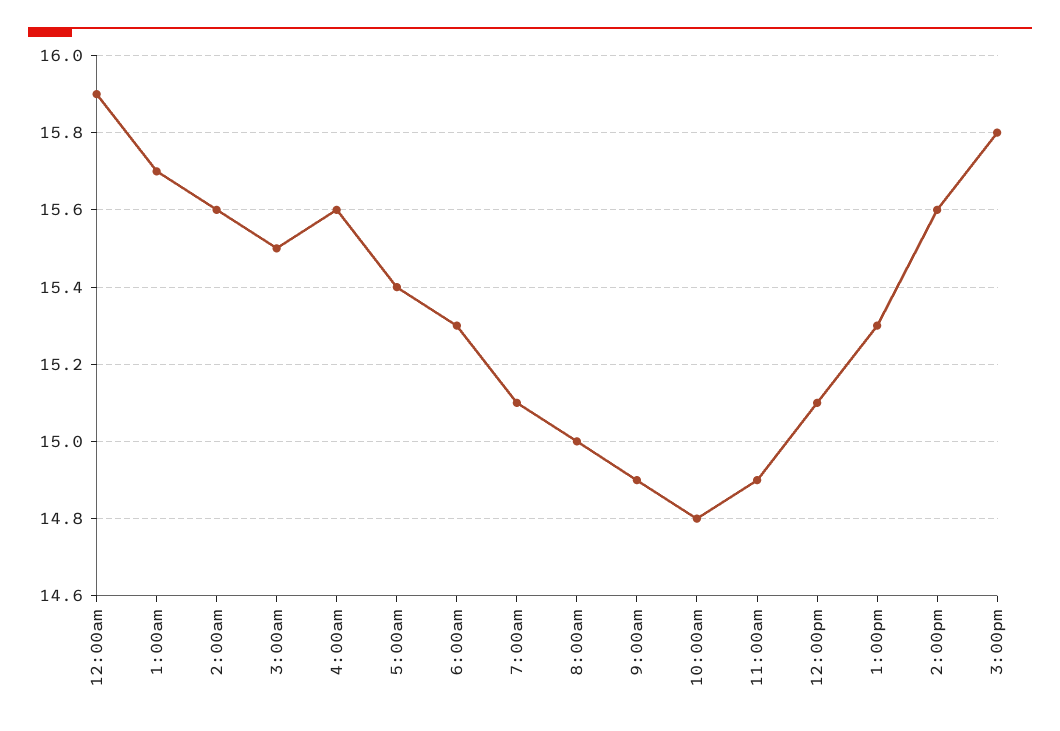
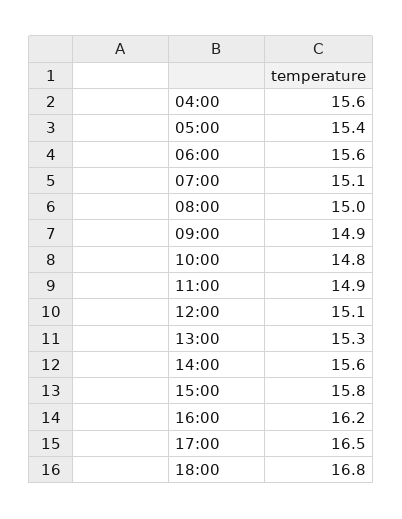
12:00am: 15.9 -> none
1:00am: 15.7 -> none
2:00am: 15.6 -> none
3:00am: 15.5 -> none
6:00am: 15.3 -> 15.6
16:00: none -> 16.2
17:00: none -> 16.5
18:00: none -> 16.8

